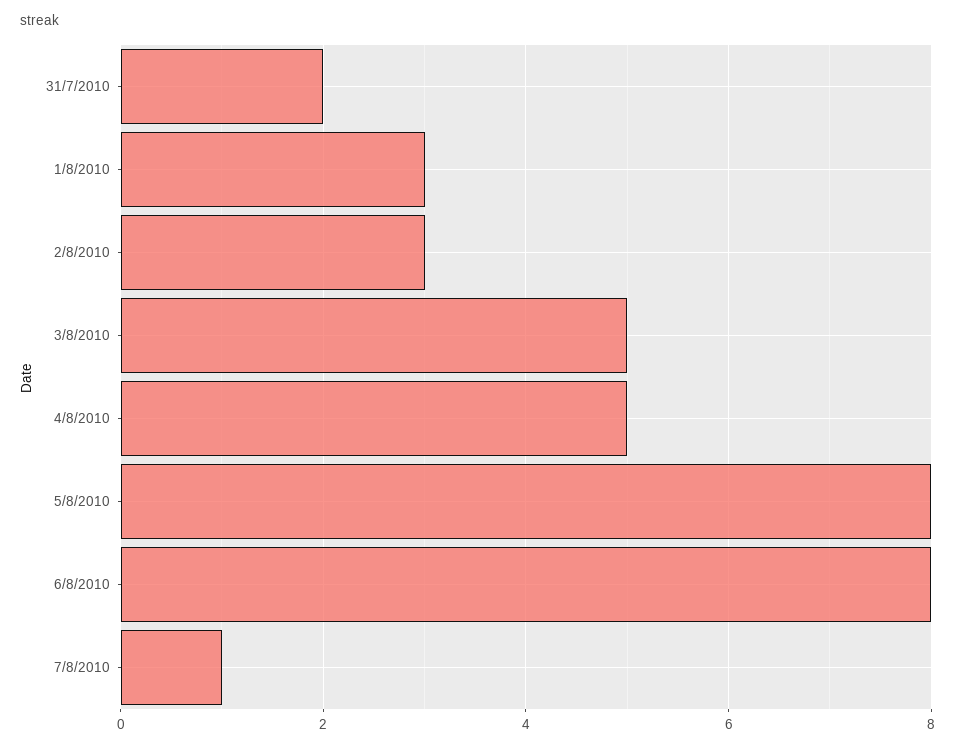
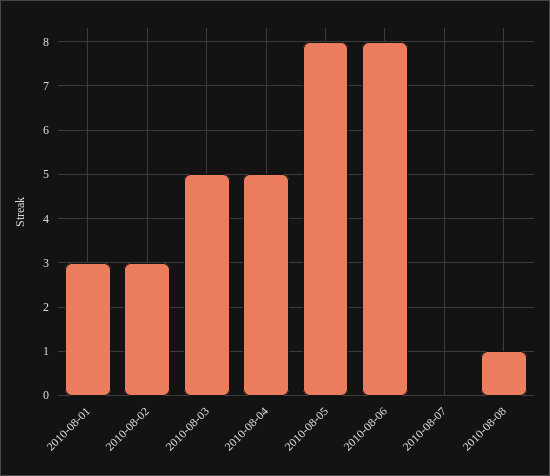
31/7/2010: 2 -> none
7/8/2010: 1 -> 0
2010-08-08: none -> 1

